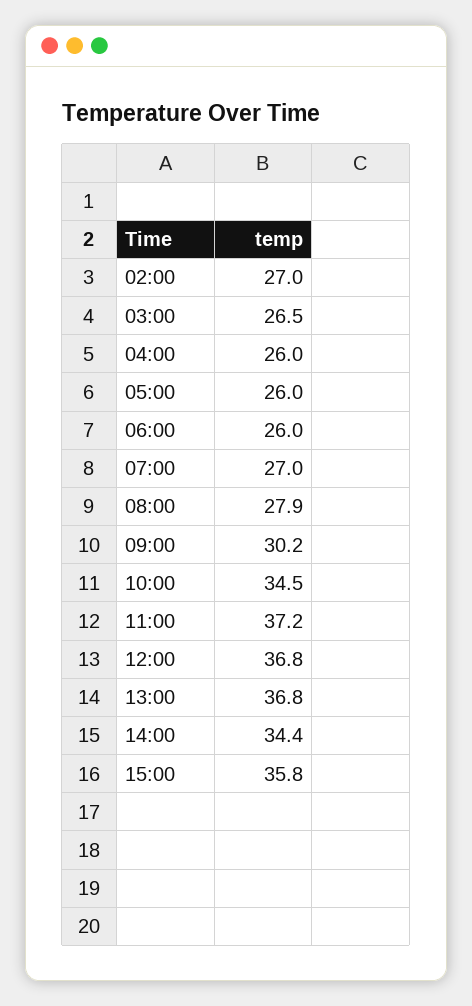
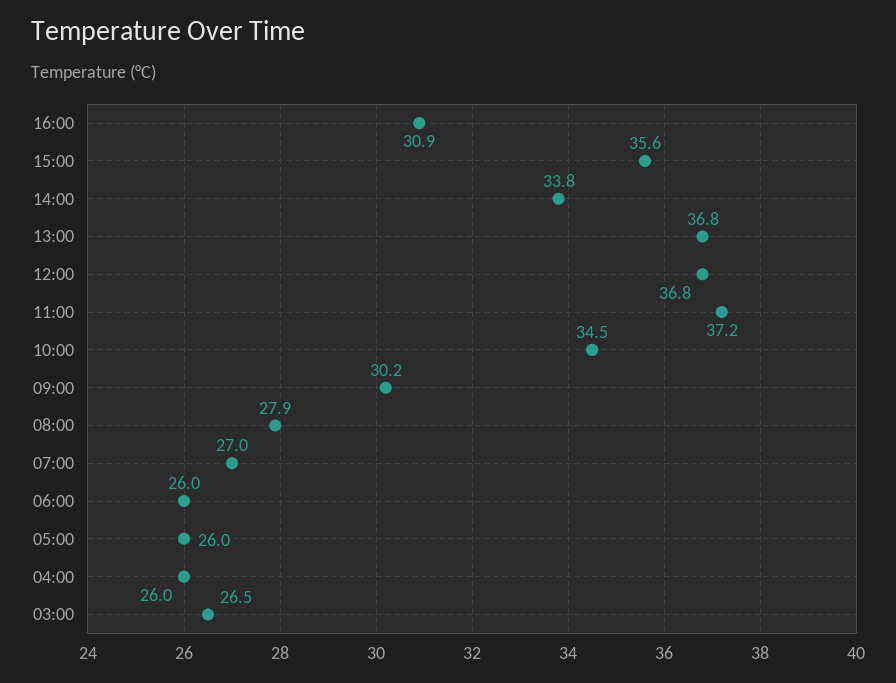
02:00: 27 -> none
14:00: 34.4 -> 33.8
15:00: 35.8 -> 35.6
16:00: none -> 30.9

